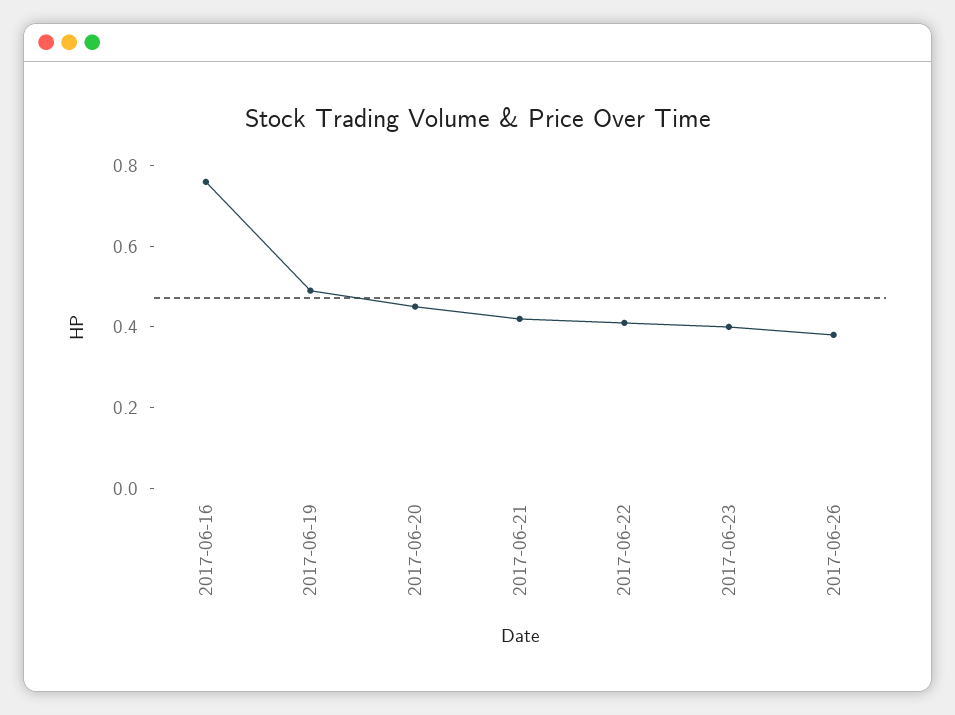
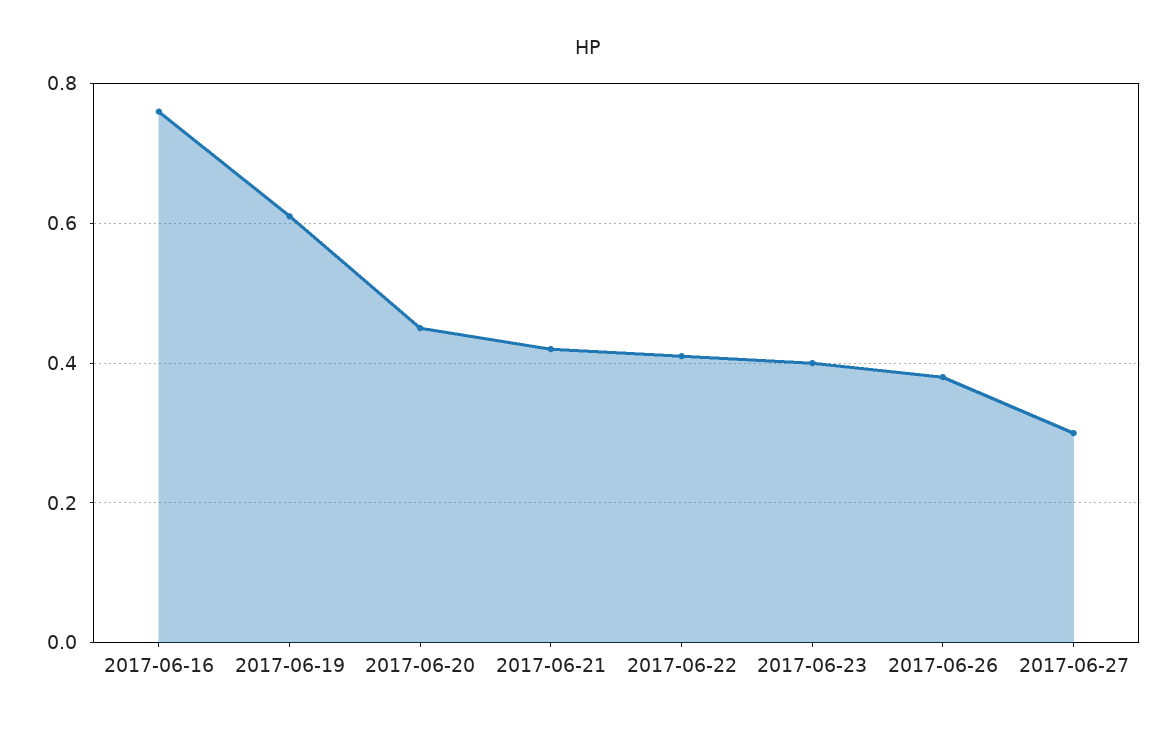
2017-06-19: 0.5 -> 0.6
2017-06-27: none -> 0.3

